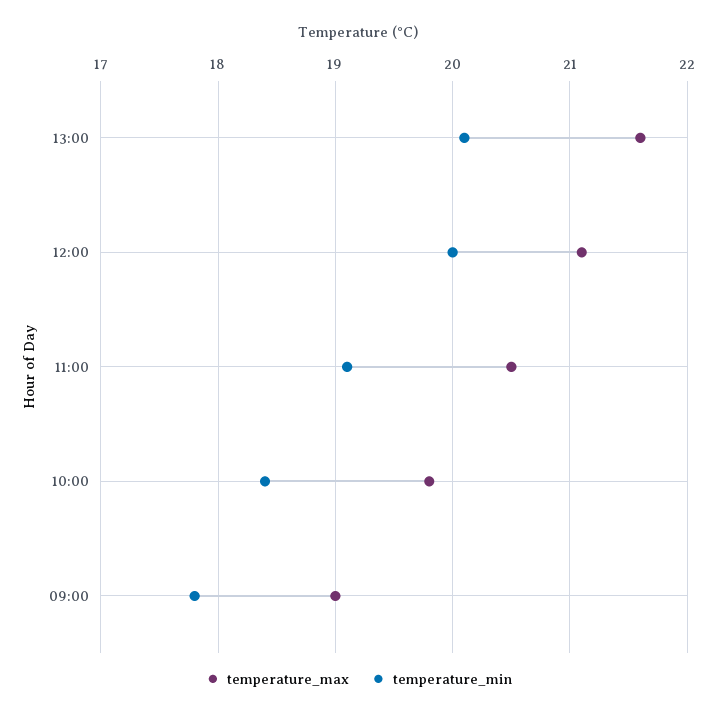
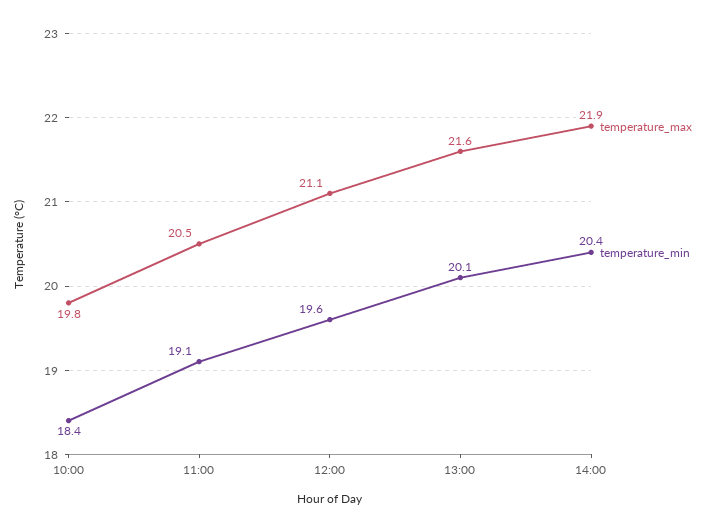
temperature_min, 12:00: 20 -> 19.6
temperature_max, 09:00: 19 -> none
temperature_min, 09:00: 17.8 -> none
temperature_max, 14:00: none -> 21.9
temperature_min, 14:00: none -> 20.4

